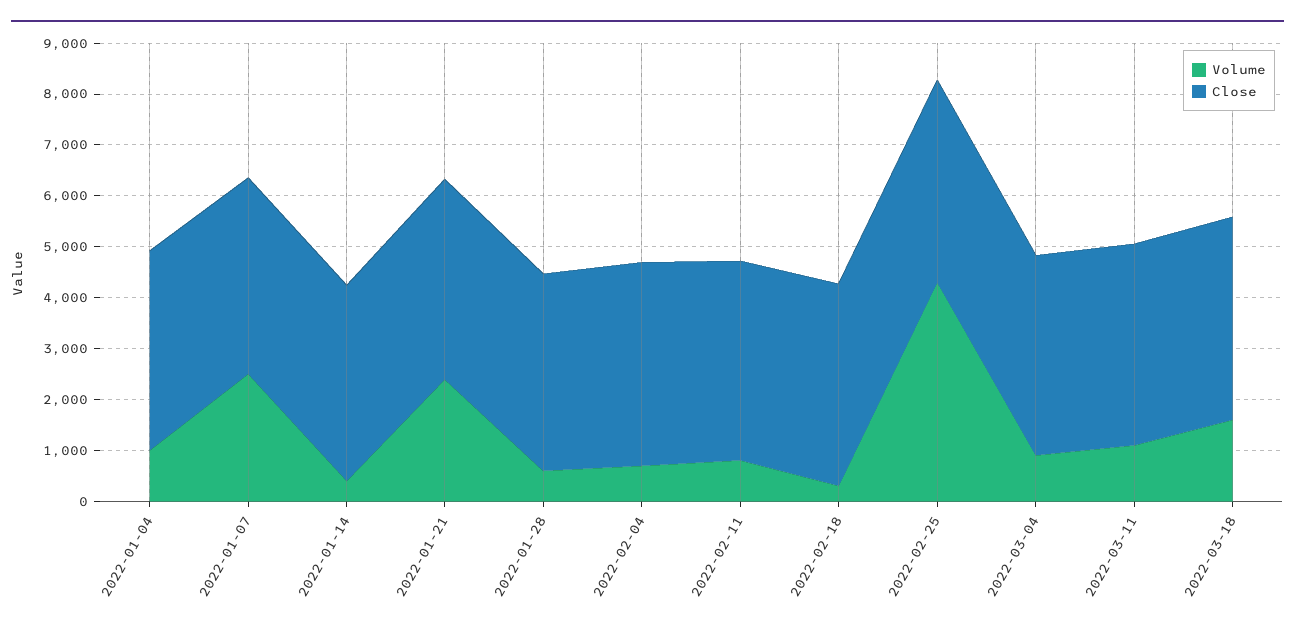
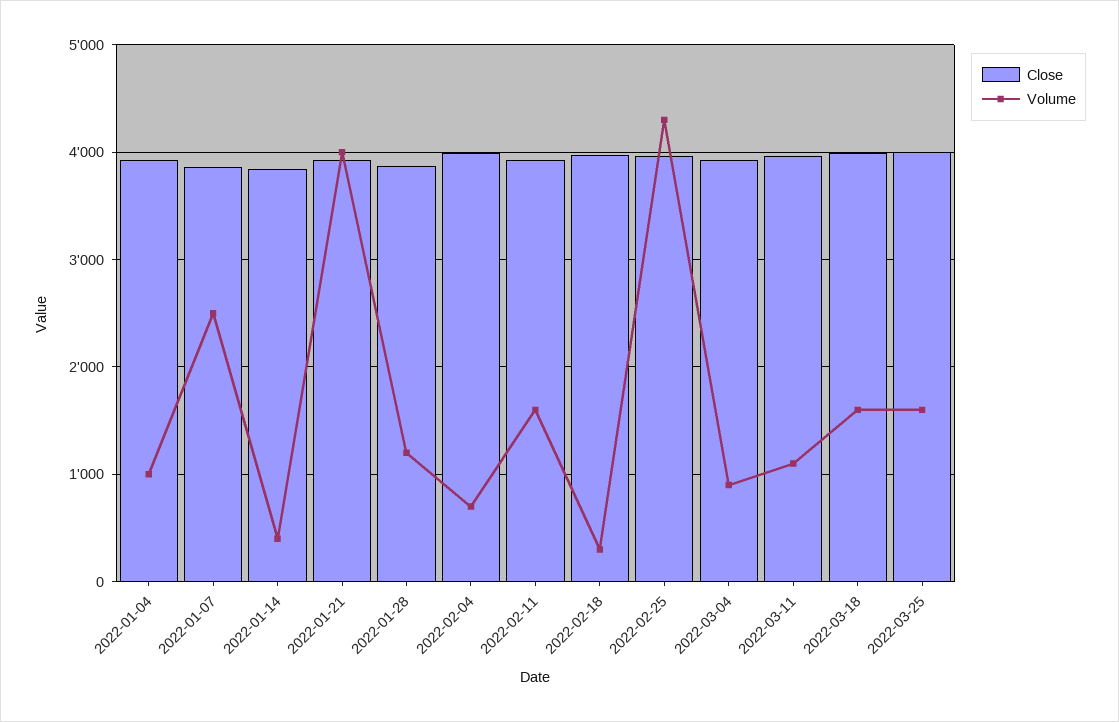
Volume, 2022-01-21: 2400 -> 4000
Volume, 2022-01-28: 600 -> 1200
Volume, 2022-02-11: 800 -> 1600
Close, 2022-03-25: none -> 4000
Volume, 2022-03-25: none -> 1600

